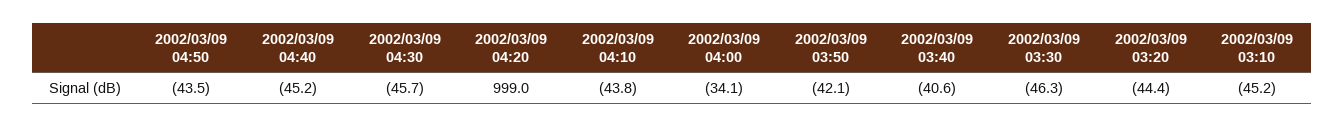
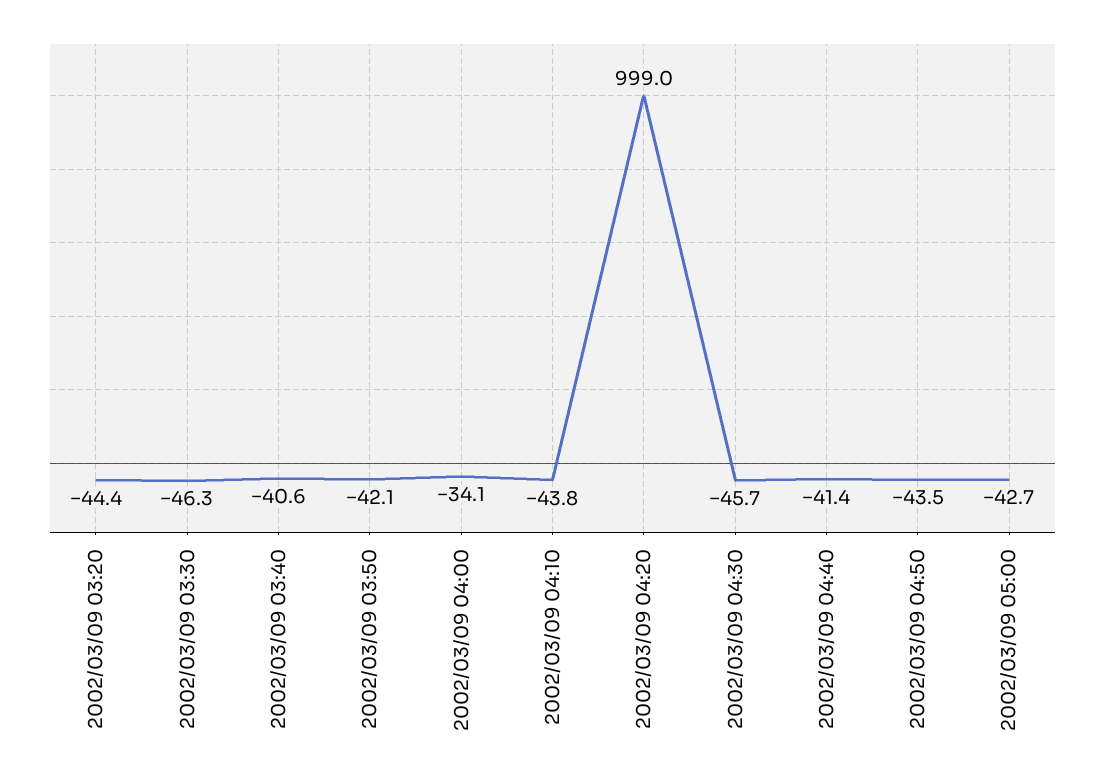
2002/03/09 04:40: -45.2 -> -41.4
2002/03/09 03:10: -45.2 -> none
2002/03/09 05:00: none -> -42.7

